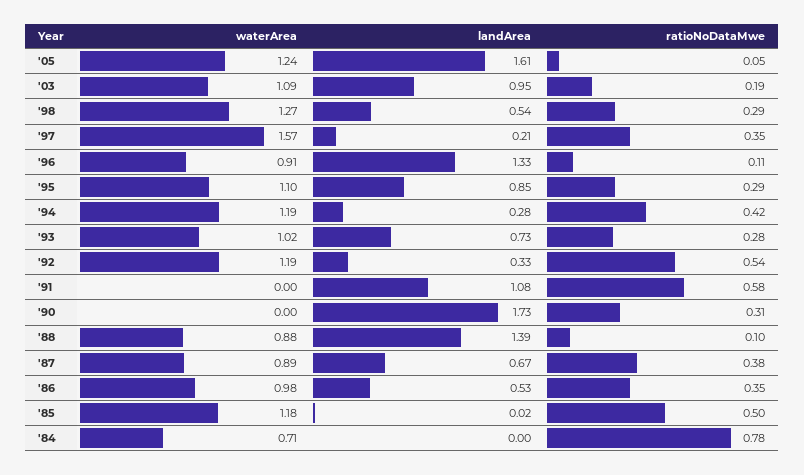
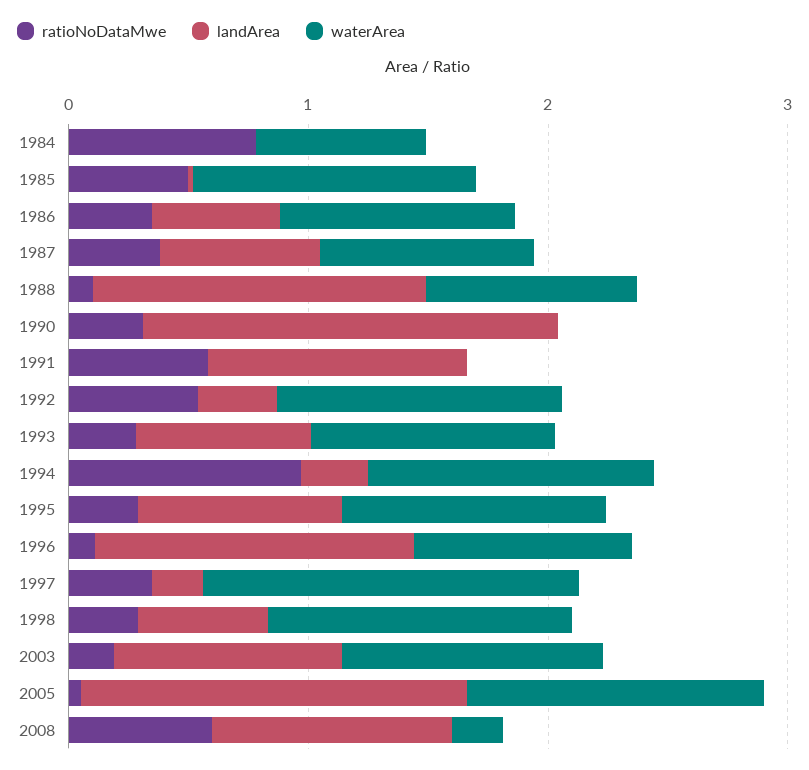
ratioNoDataMwe, '94: 0.42 -> 1
ratioNoDataMwe, 2008: none -> 0.6
landArea, 2008: none -> 1
waterArea, 2008: none -> 0.2

